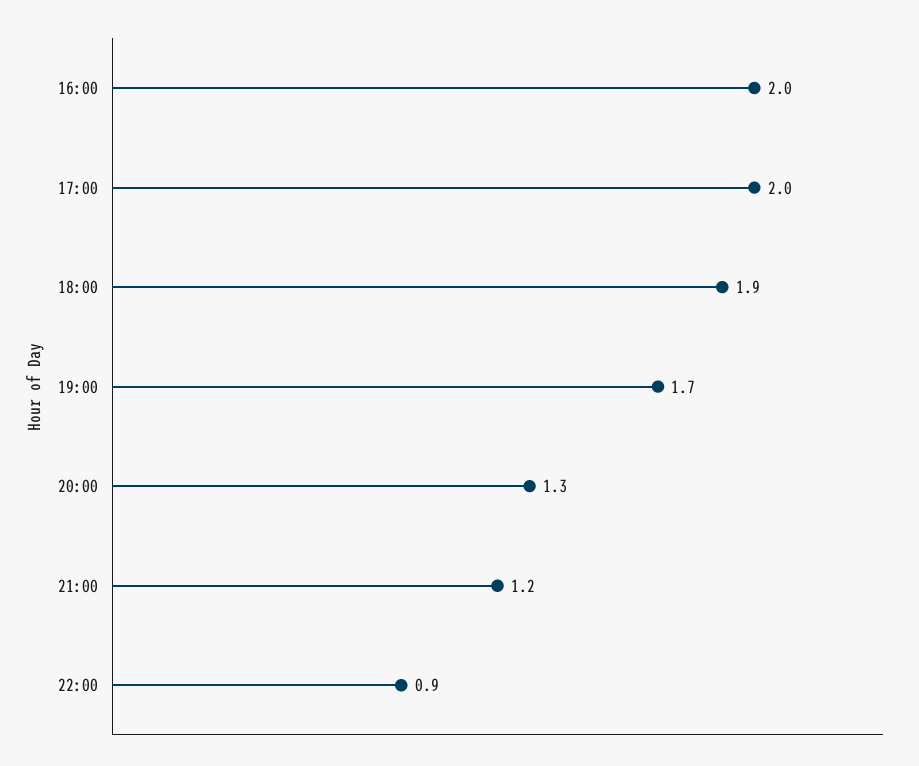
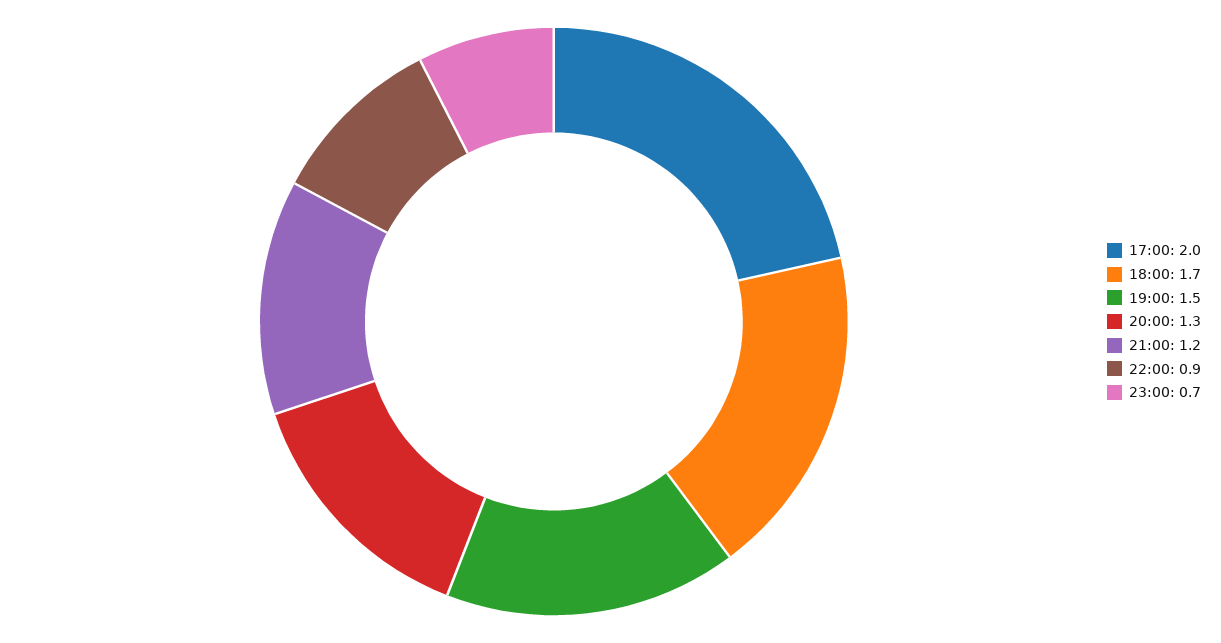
16:00: 2 -> none
18:00: 1.9 -> 1.7
19:00: 1.7 -> 1.5
23:00: none -> 0.7

